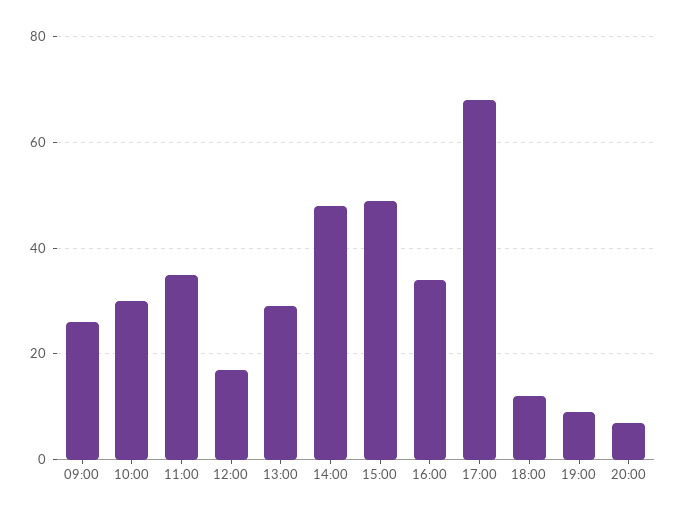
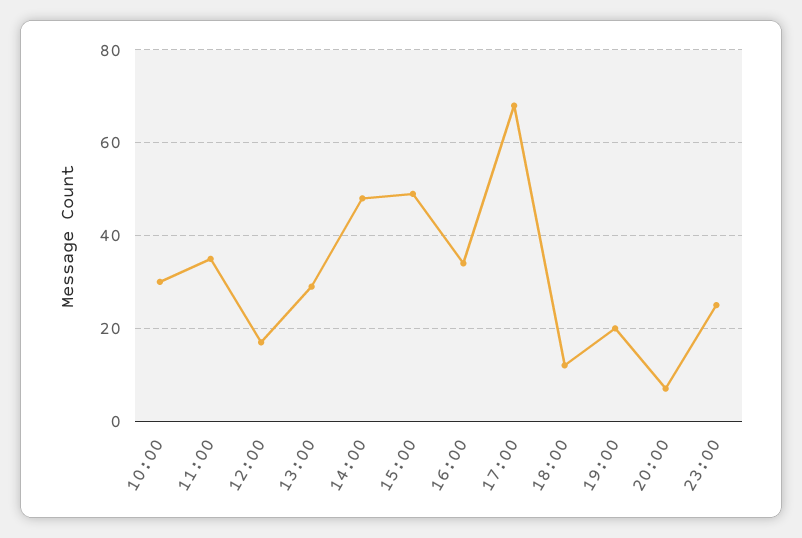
09:00: 25 -> none
19:00: 10 -> 20
23:00: none -> 25

